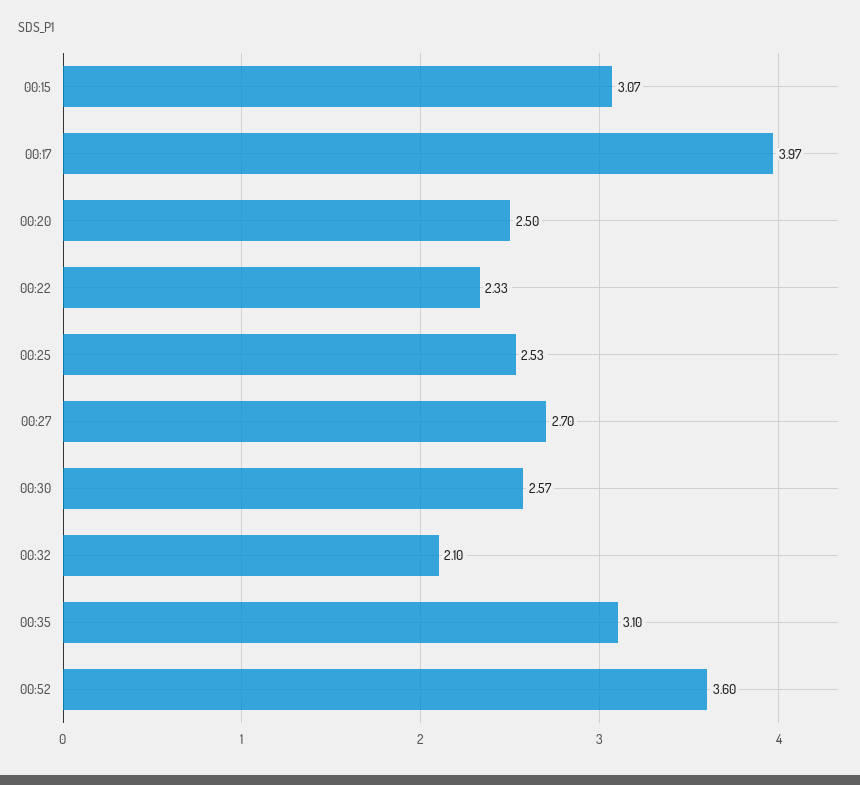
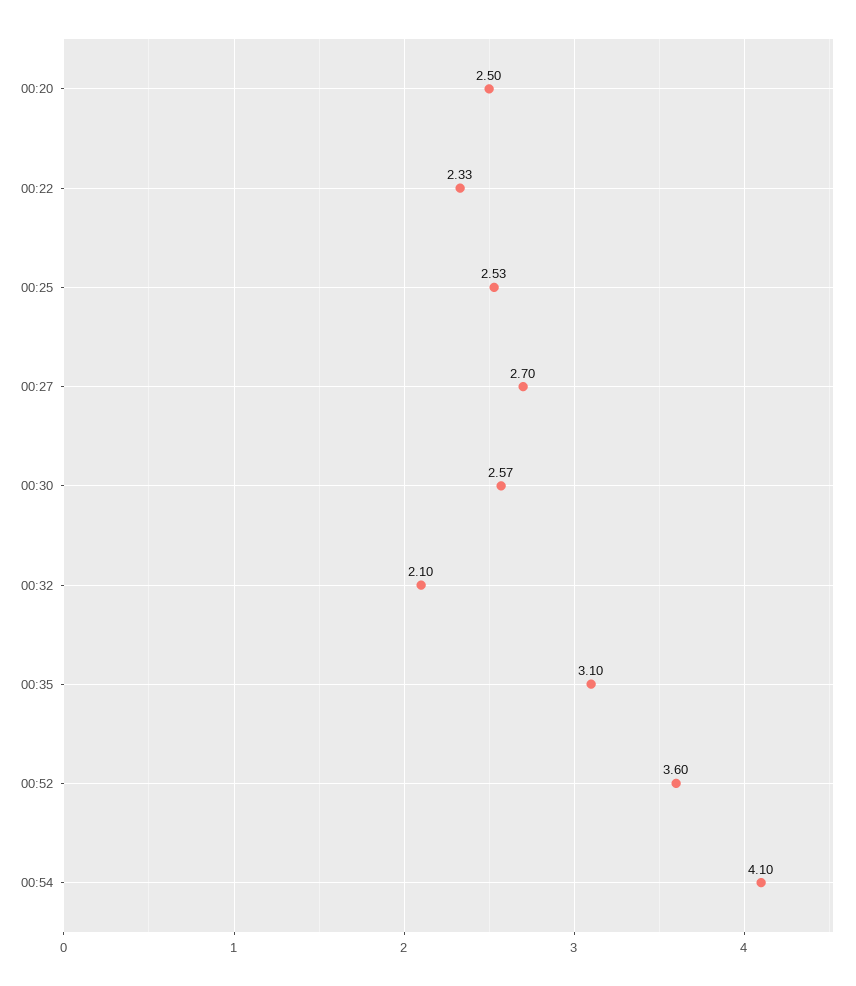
00:15: 3.07 -> none
00:17: 3.97 -> none
00:54: none -> 4.1

